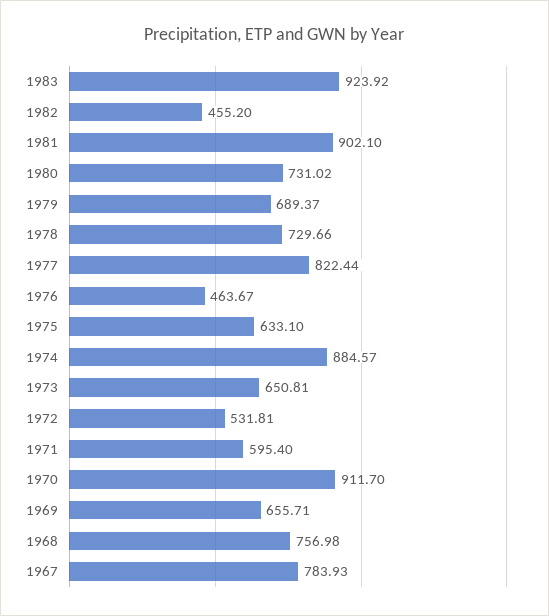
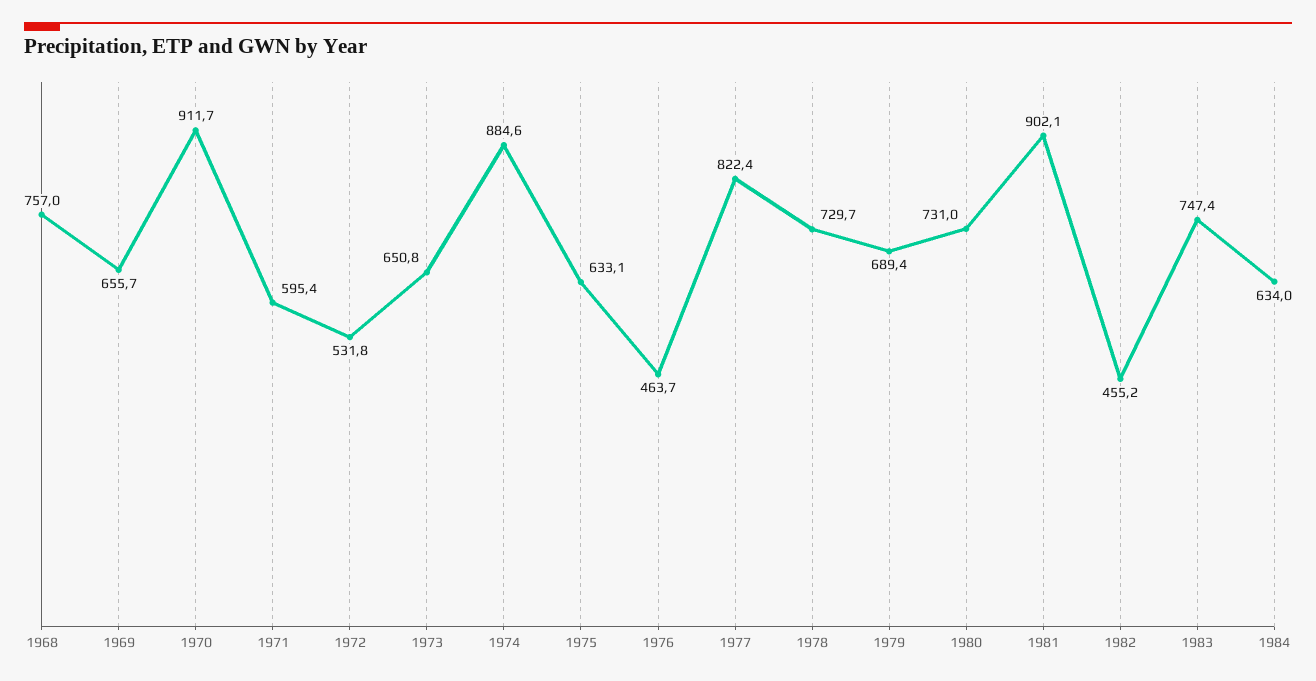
1983: 923.92 -> 747.4
1967: 783.93 -> none
1984: none -> 634

